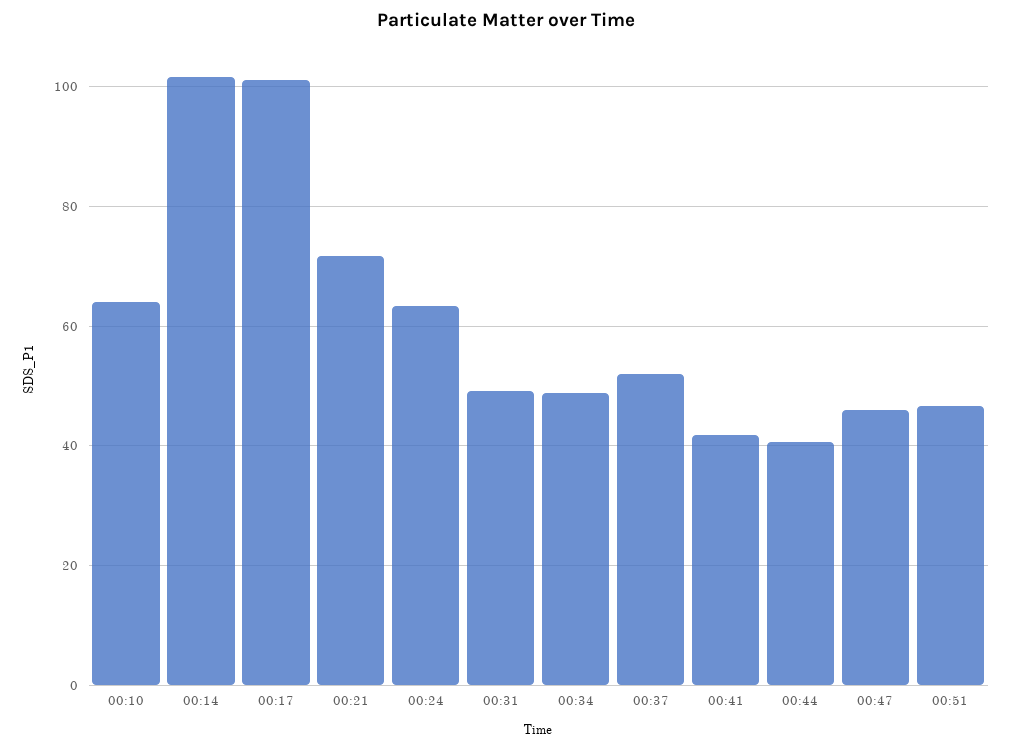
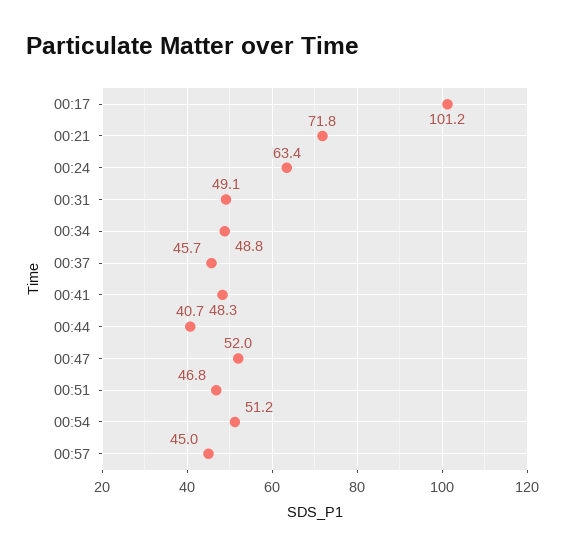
00:10: 64 -> none
00:14: 102 -> none
00:37: 52 -> 45.7
00:41: 42 -> 48.3
00:47: 46 -> 52
00:54: none -> 51.2
00:57: none -> 45

